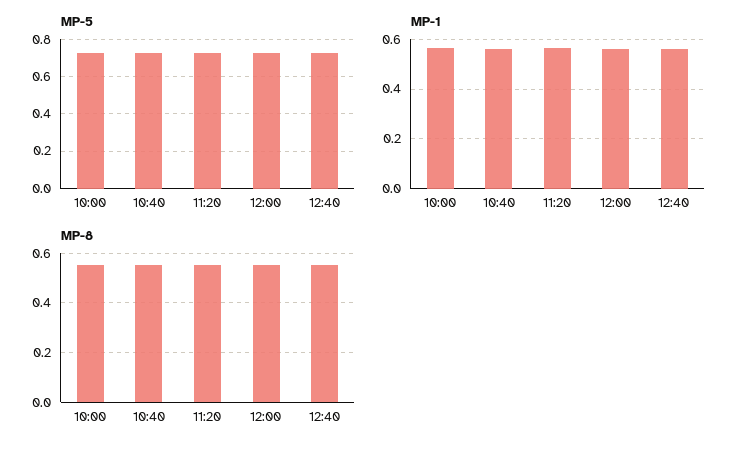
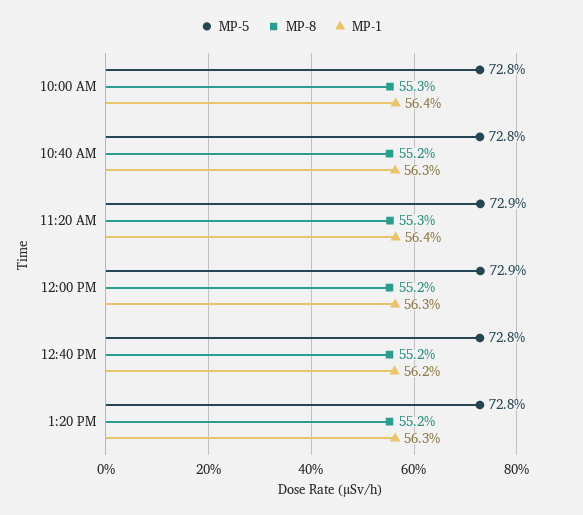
MP-5, 1:20 PM: none -> 0.728
MP-8, 1:20 PM: none -> 0.552
MP-1, 1:20 PM: none -> 0.563

